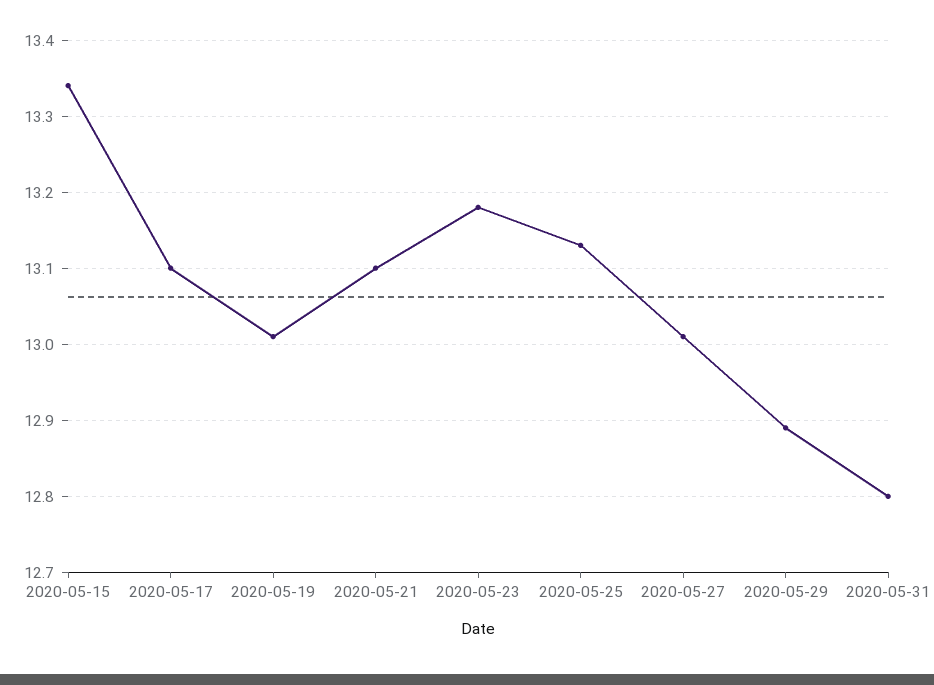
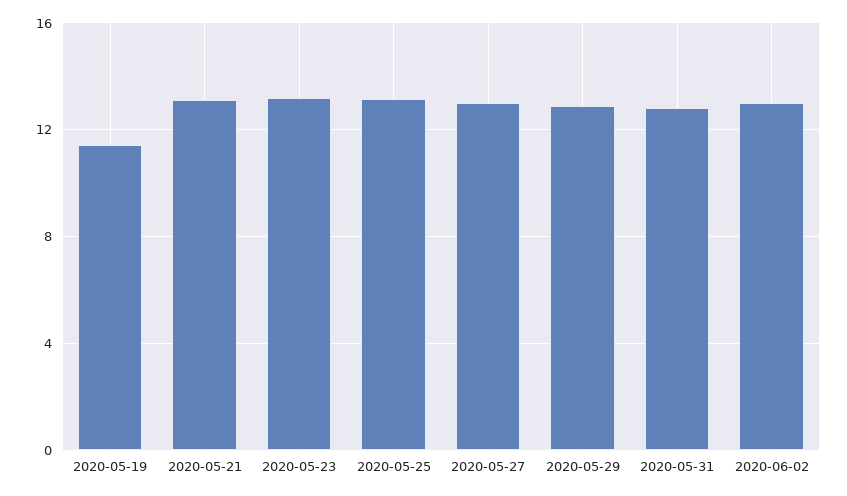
2020-05-15: 13.34 -> none
2020-05-17: 13.1 -> none
2020-05-19: 13.01 -> 11.5
2020-06-02: none -> 13

